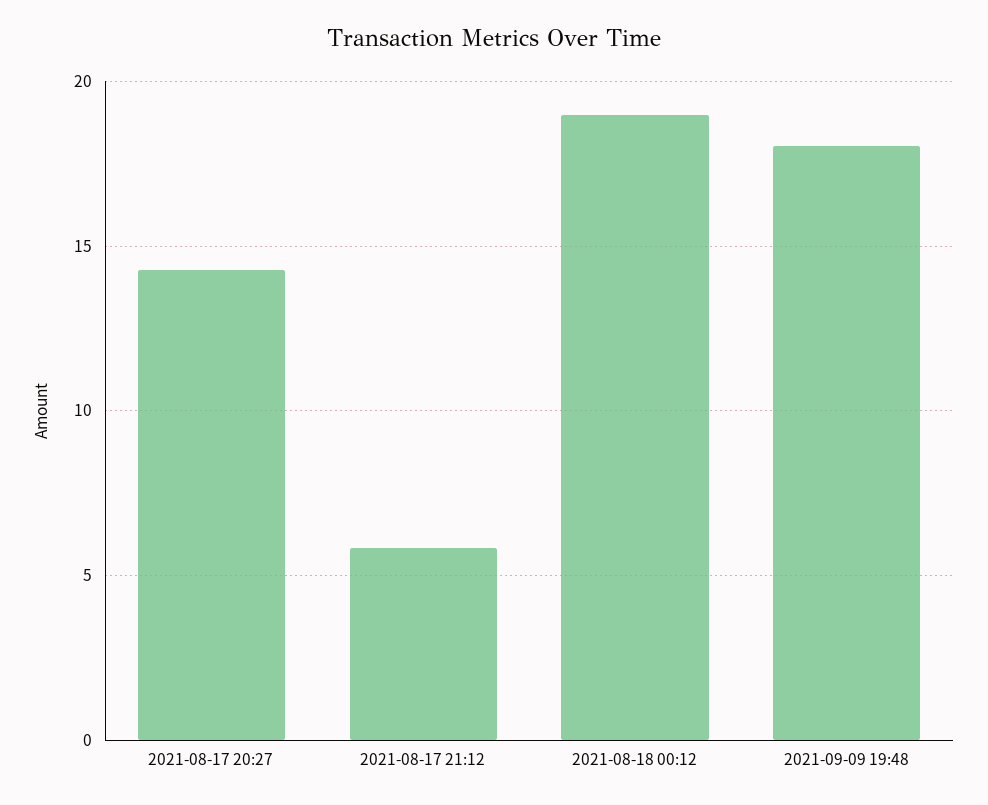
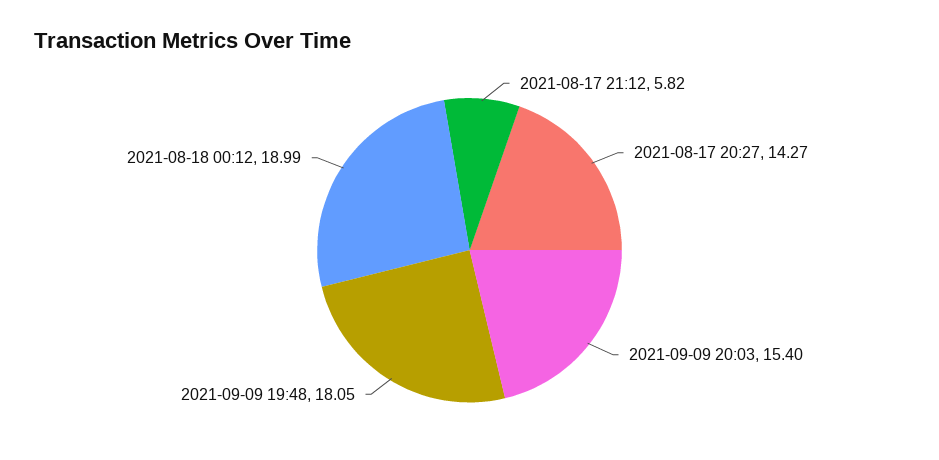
2021-09-09 20:03: none -> 15.4

